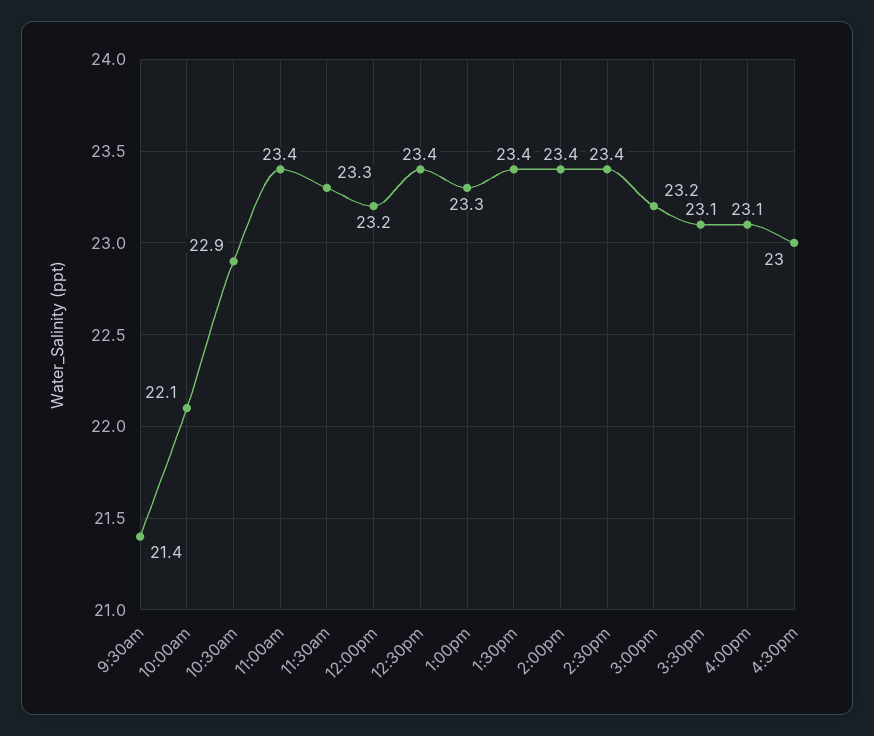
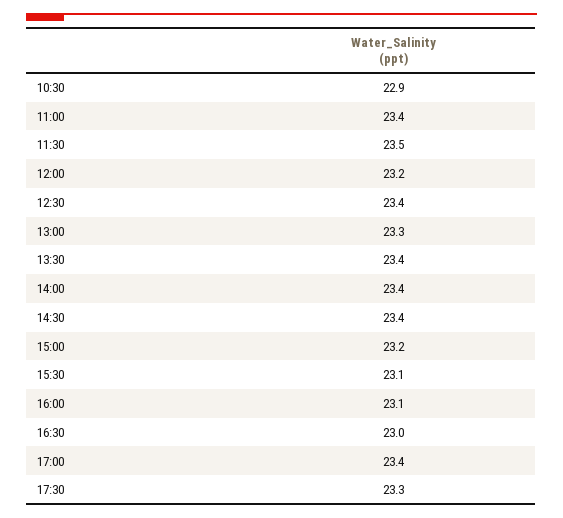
9:30am: 21.4 -> none
10:00am: 22.1 -> none
11:30am: 23.3 -> 23.5
17:00: none -> 23.4
17:30: none -> 23.3

